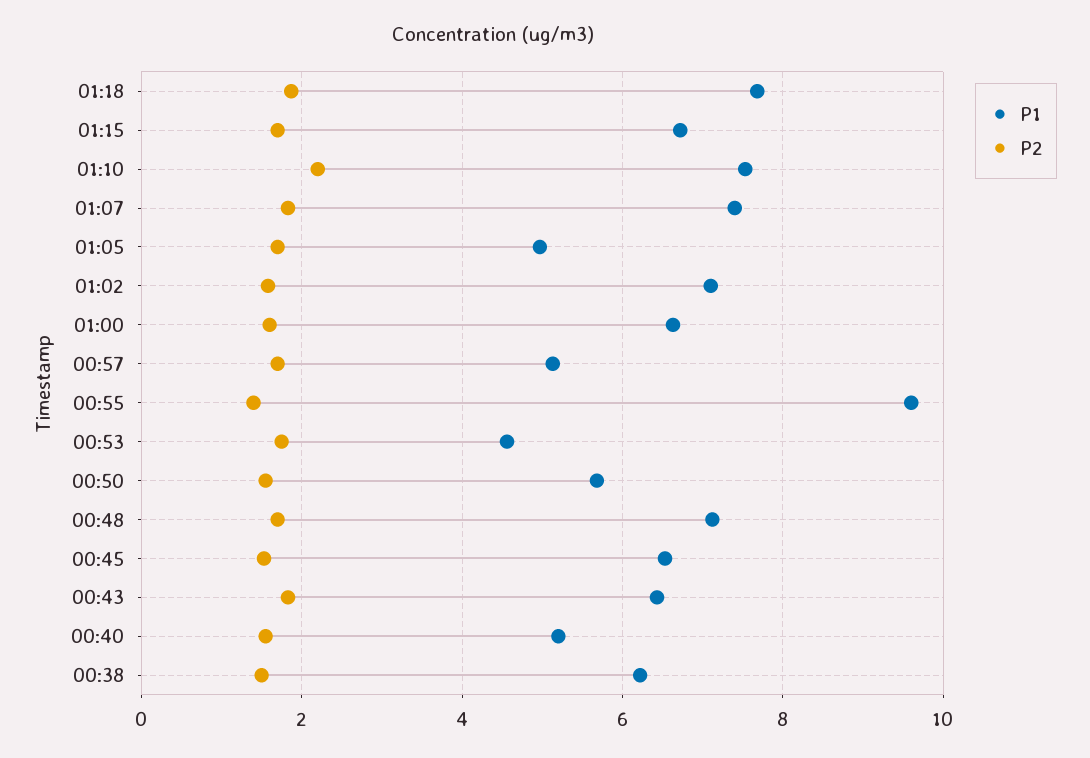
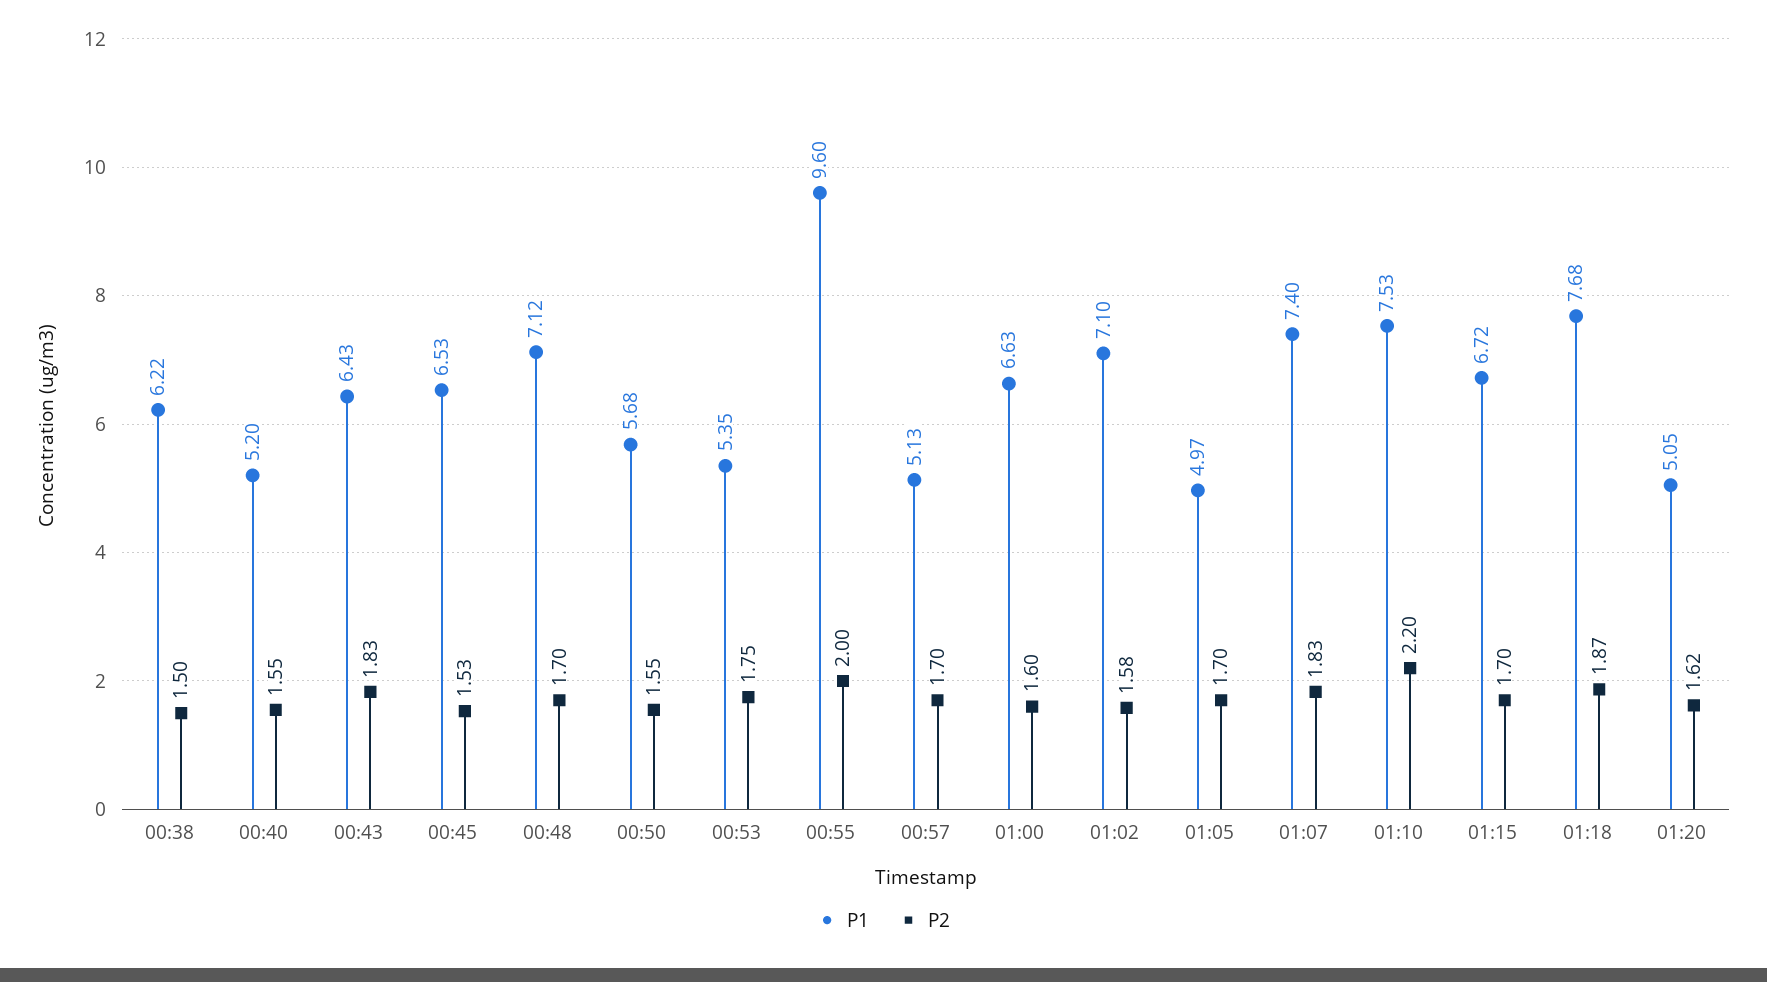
P2, 00:55: 1.4 -> 2
P1, 00:53: 4.6 -> 5.35
P1, 01:20: none -> 5.05
P2, 01:20: none -> 1.62

